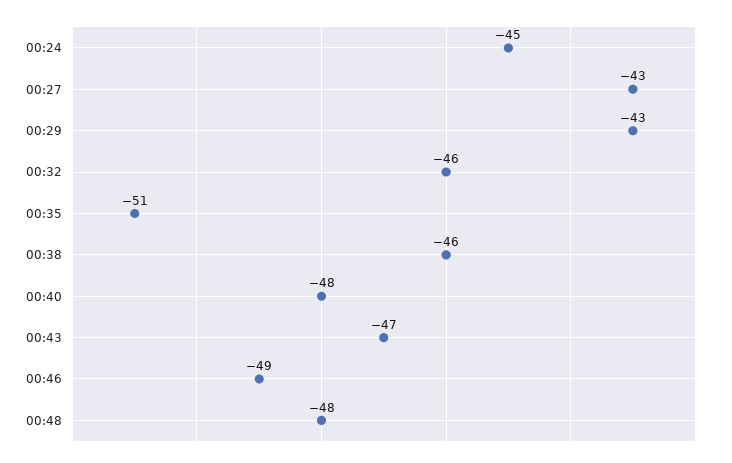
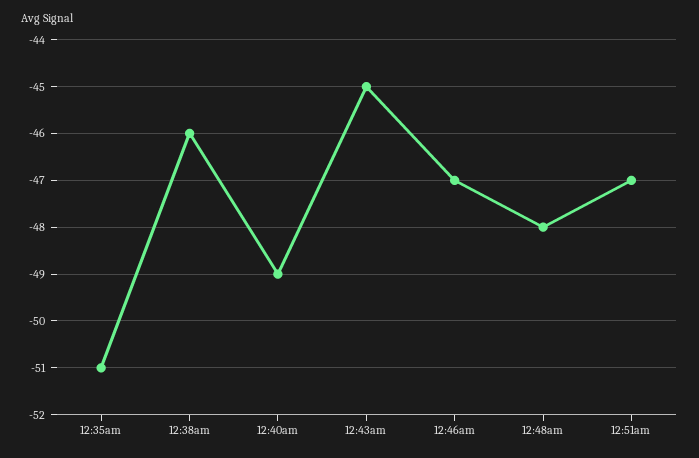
00:24: -45 -> none
00:27: -43 -> none
00:29: -43 -> none
00:32: -46 -> none
00:40: -48 -> -49
00:43: -47 -> -45
00:46: -49 -> -47
12:51am: none -> -47

